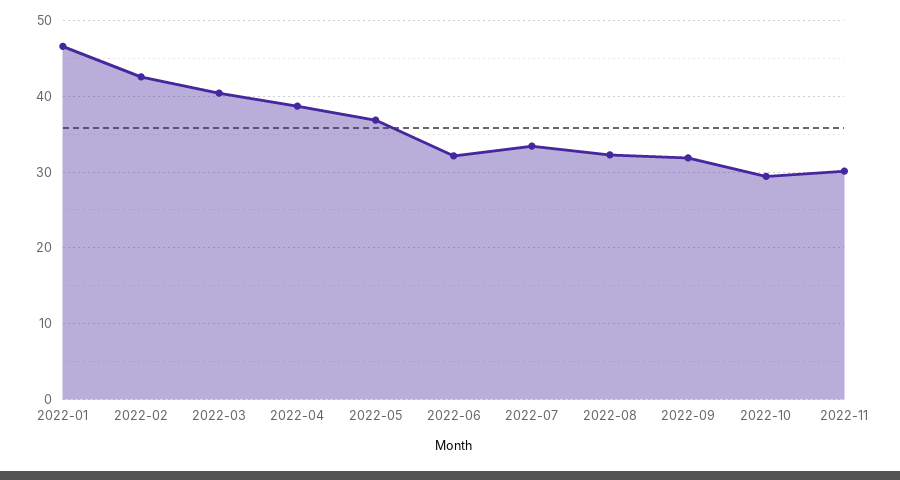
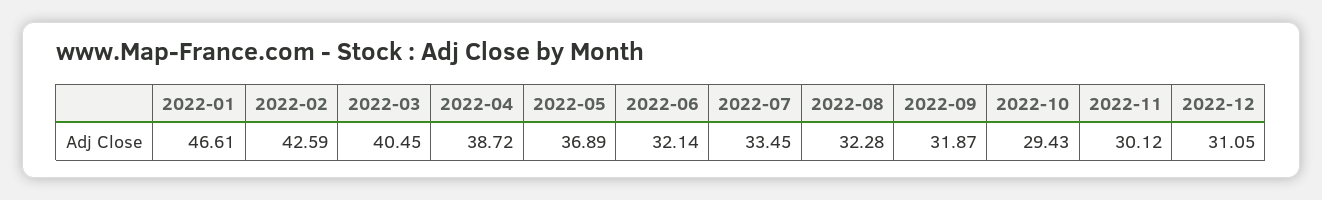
2022-12: none -> 31.05

